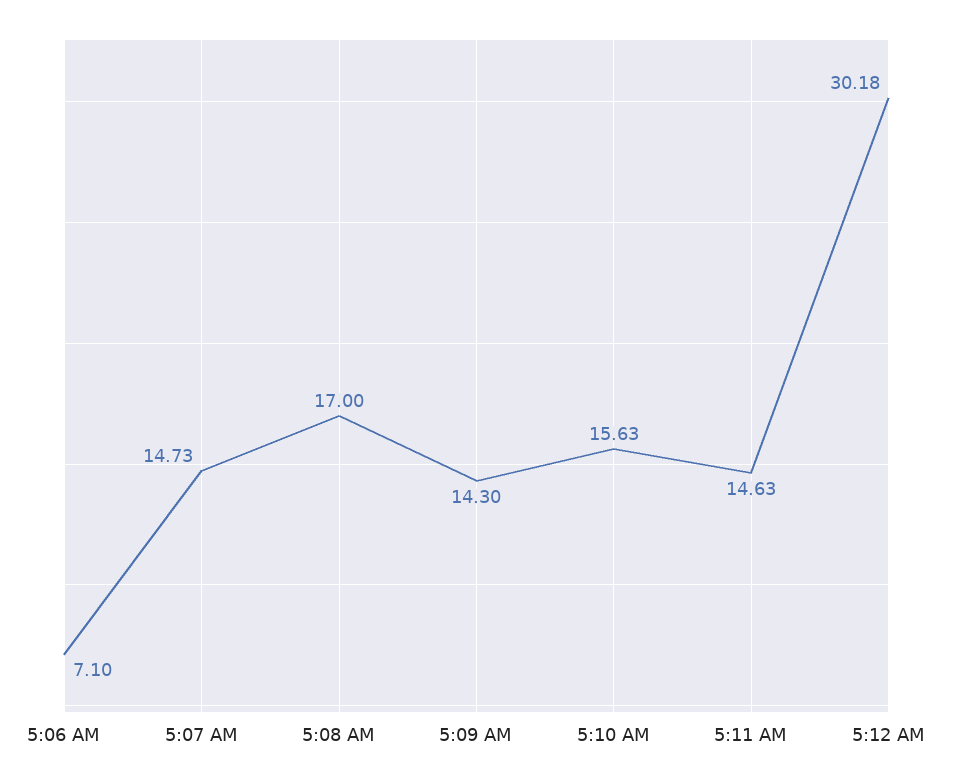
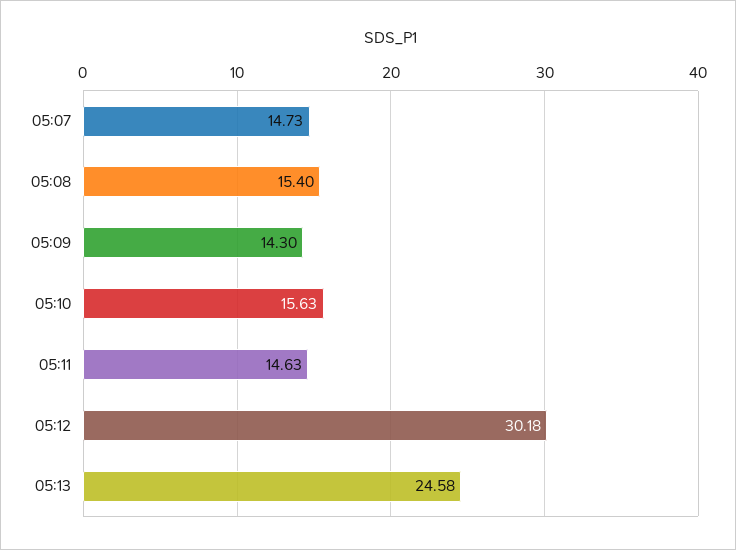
5:06 AM: 7.1 -> none
5:08 AM: 17 -> 15.4
05:13: none -> 24.58

